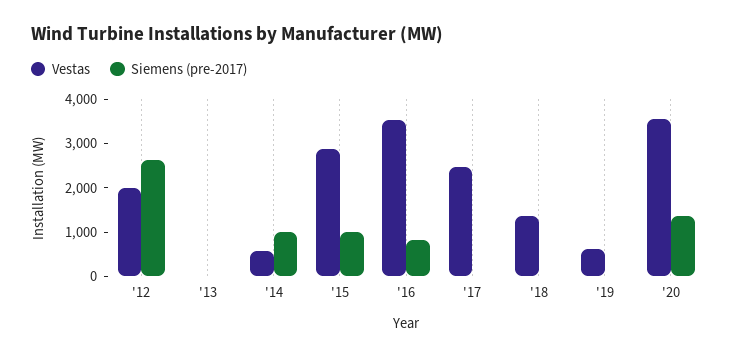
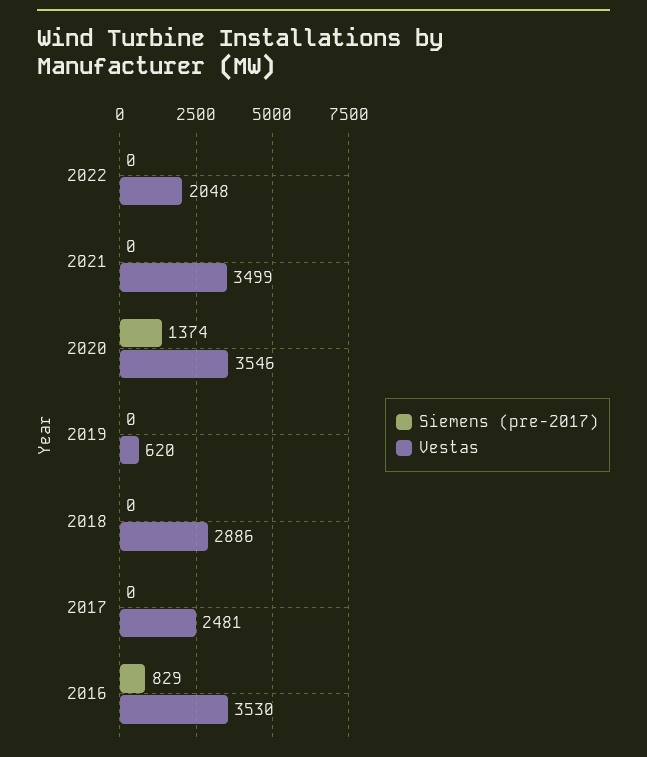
Vestas, '12: 2000 -> none
Siemens (pre-2017), '12: 2600 -> none
Vestas, '13: 0 -> none
Siemens (pre-2017), '13: 0 -> none
Vestas, '14: 600 -> none
Siemens (pre-2017), '14: 1000 -> none
Vestas, '15: 2800 -> none
Siemens (pre-2017), '15: 1000 -> none
Vestas, '18: 1400 -> 2886
Siemens (pre-2017), 2022: none -> 0
Vestas, 2022: none -> 2048
Siemens (pre-2017), 2021: none -> 0
Vestas, 2021: none -> 3499

